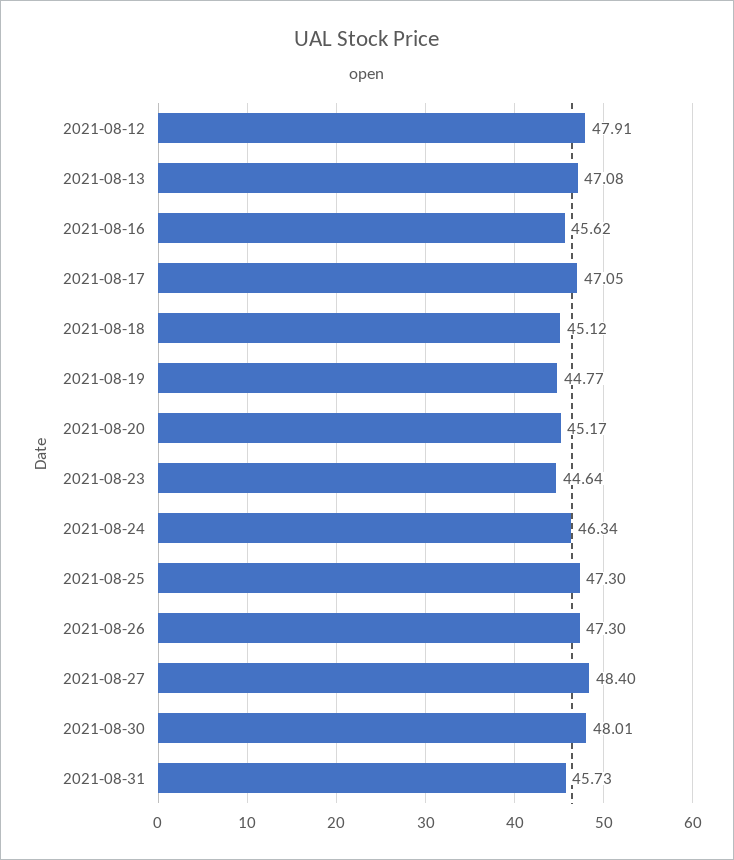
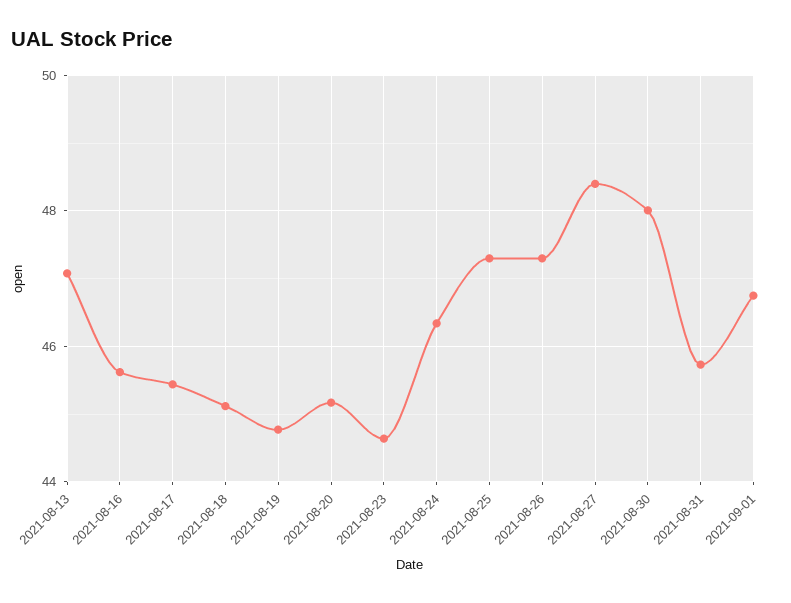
2021-08-12: 47.91 -> none
2021-08-17: 47.05 -> 45.4
2021-09-01: none -> 46.8

